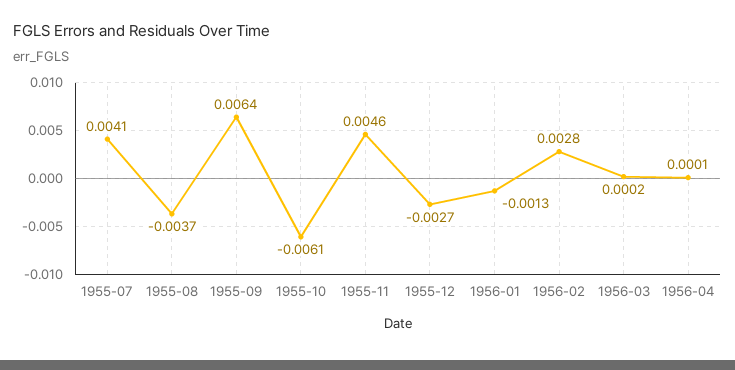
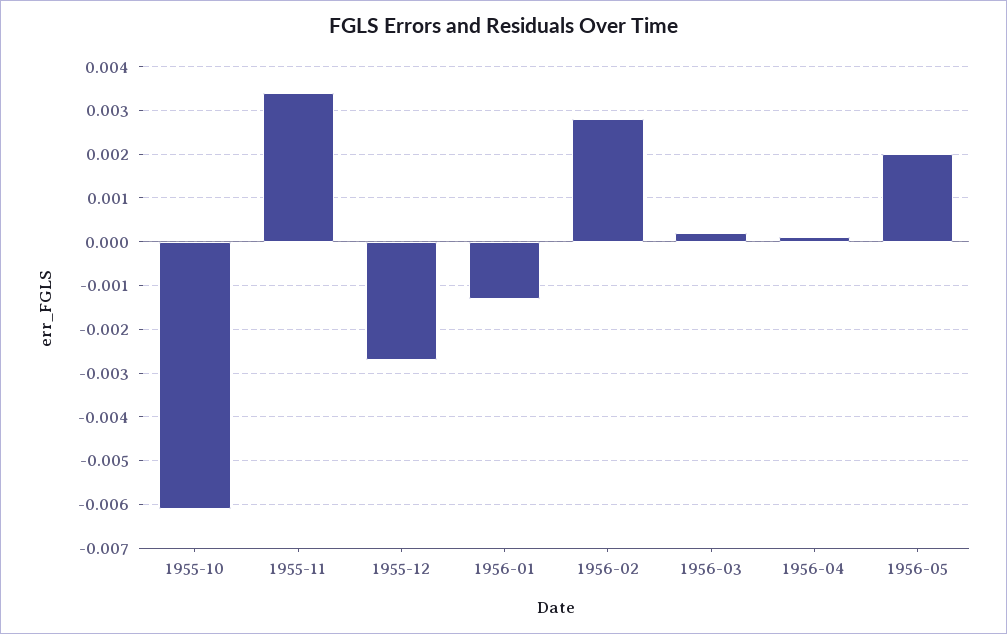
1955-07: 0.0041 -> none
1955-08: -0.0037 -> none
1955-09: 0.0064 -> none
1955-11: 0.0046 -> 0.0035
1956-05: none -> 0.002

